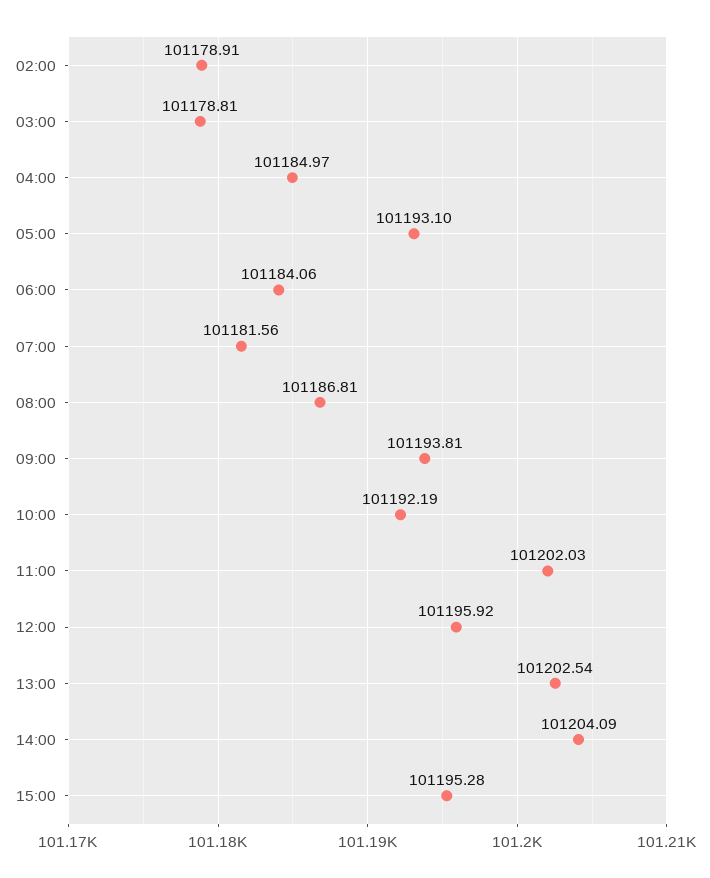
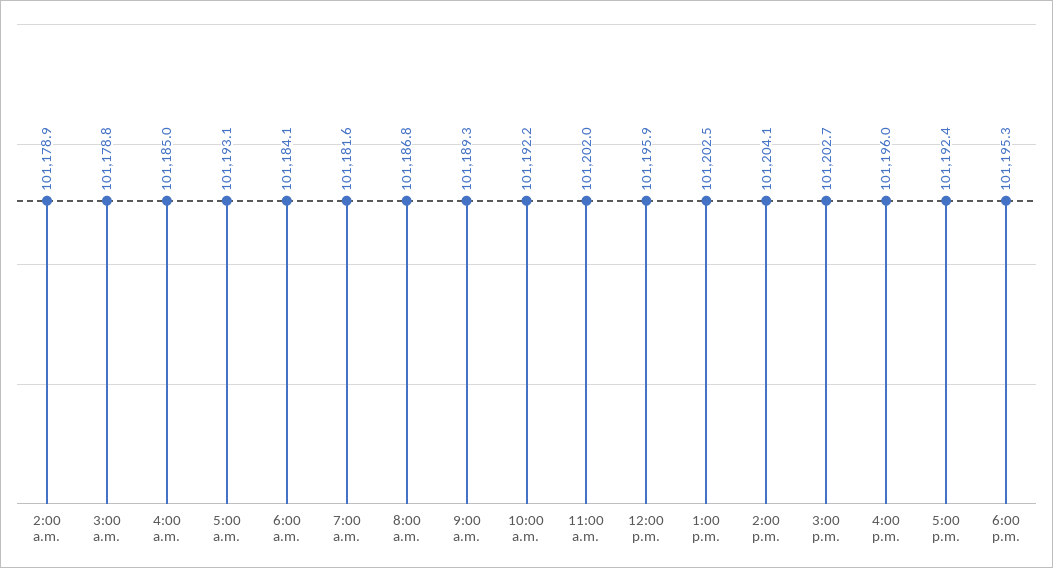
09:00: 101193.81 -> 101189.3
15:00: 101195.28 -> 101202.7
4:00 p.m.: none -> 101196
5:00 p.m.: none -> 101192.4
6:00 p.m.: none -> 101195.3

